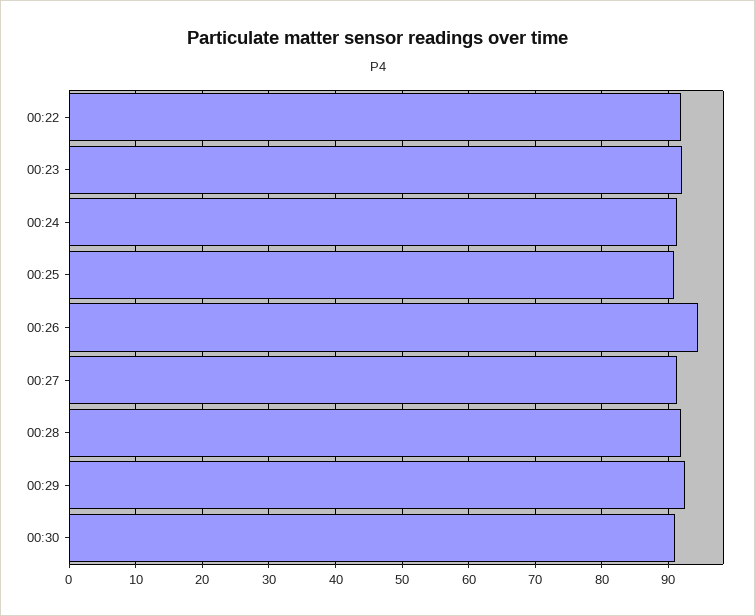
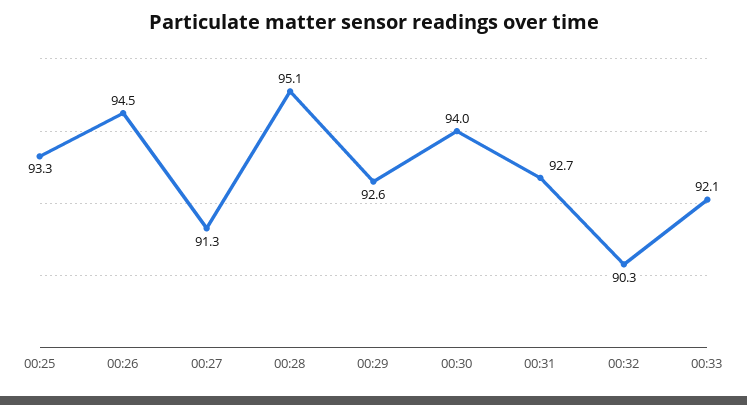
00:22: 92 -> none
00:23: 92 -> none
00:24: 91 -> none
00:25: 91 -> 93.3
00:28: 92 -> 95.1
00:30: 91 -> 94
00:31: none -> 92.7
00:32: none -> 90.3
00:33: none -> 92.1

